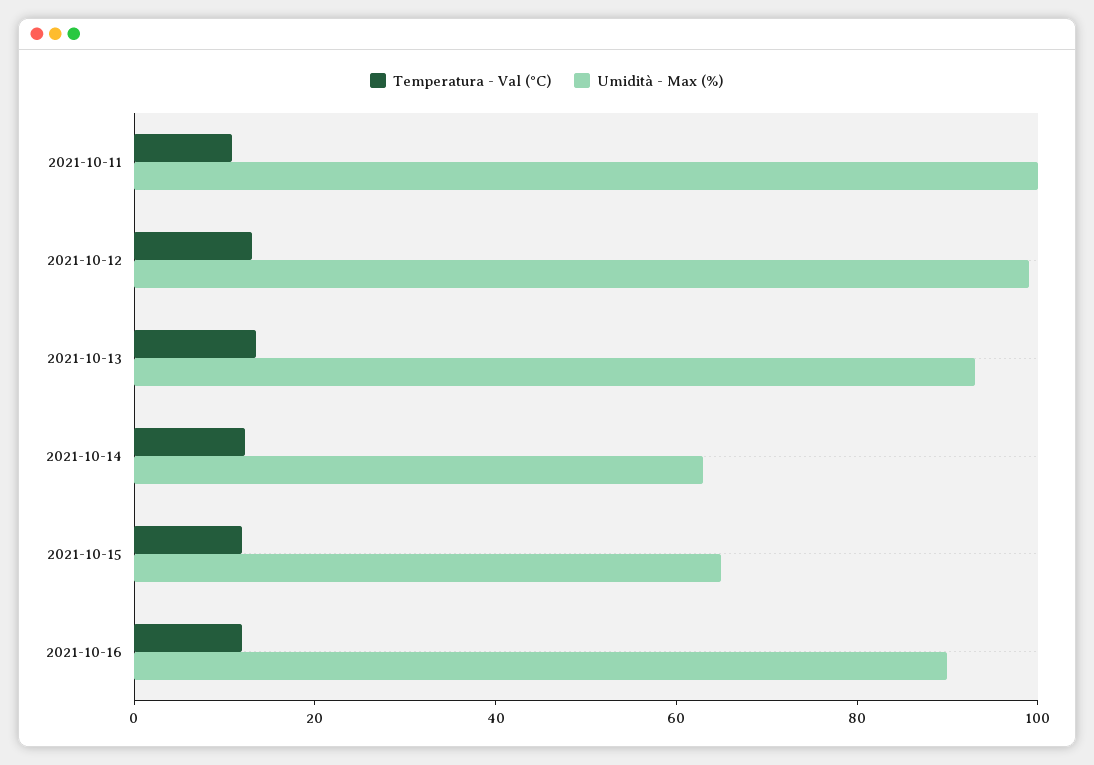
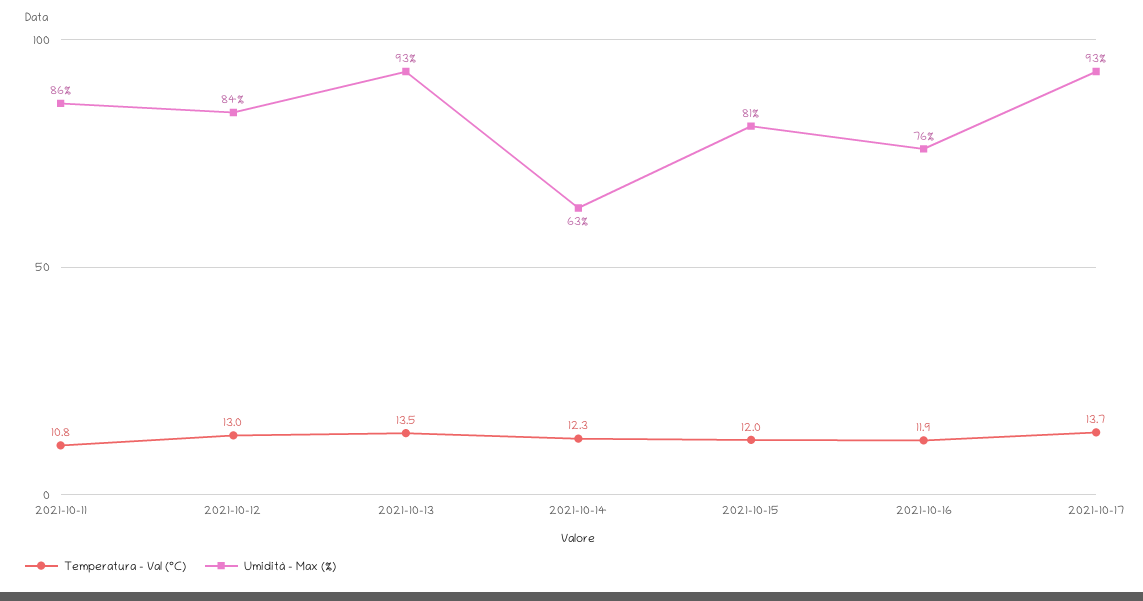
Umidità - Max (%), 2021-10-11: 100 -> 86
Umidità - Max (%), 2021-10-12: 100 -> 84
Umidità - Max (%), 2021-10-15: 65 -> 81
Umidità - Max (%), 2021-10-16: 90 -> 76
Temperatura - Val (°C), 2021-10-17: none -> 13.7
Umidità - Max (%), 2021-10-17: none -> 93

